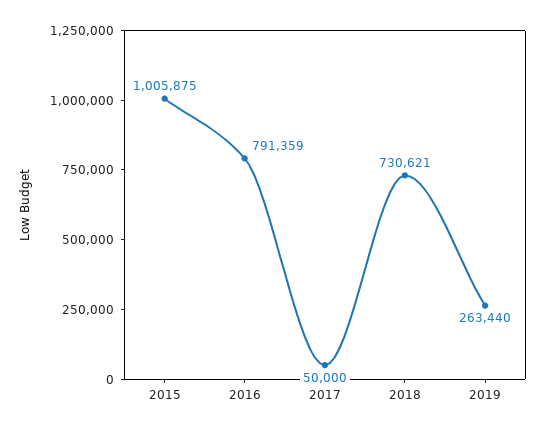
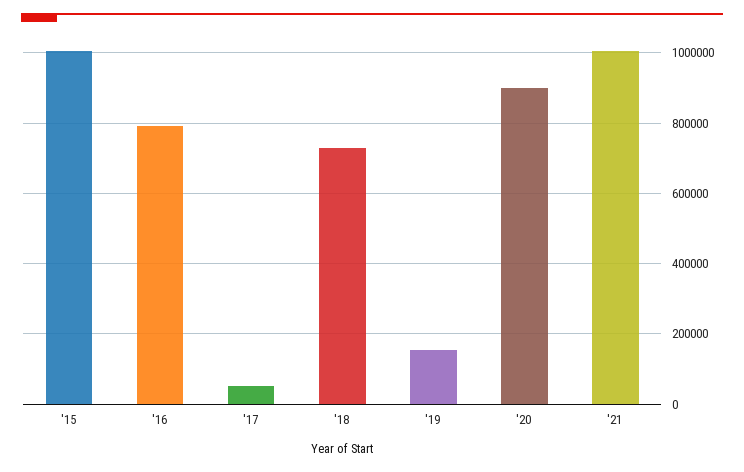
2019: 263440 -> 160000
'20: none -> 900000
'21: none -> 1000000

